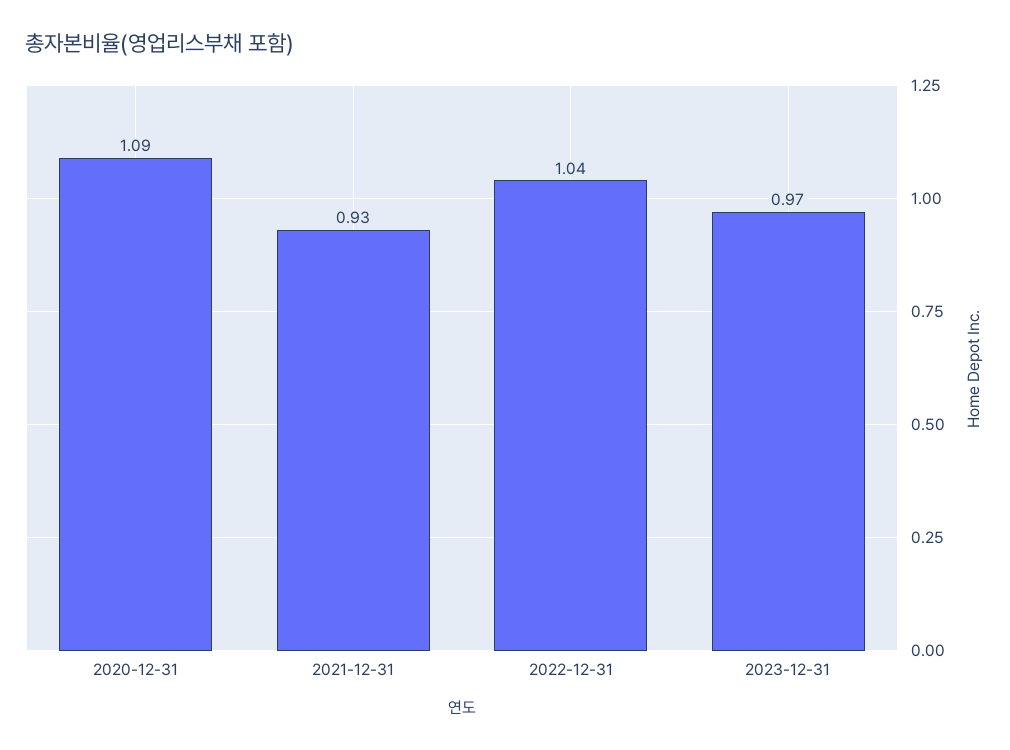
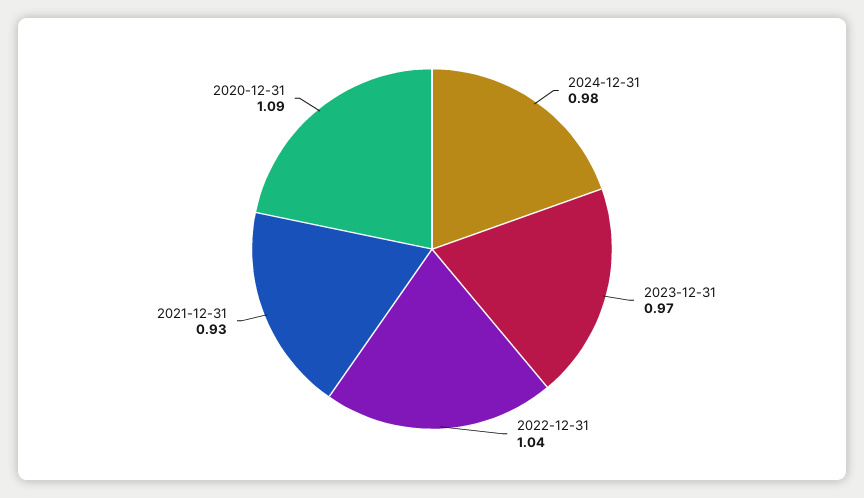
2024-12-31: none -> 0.98

